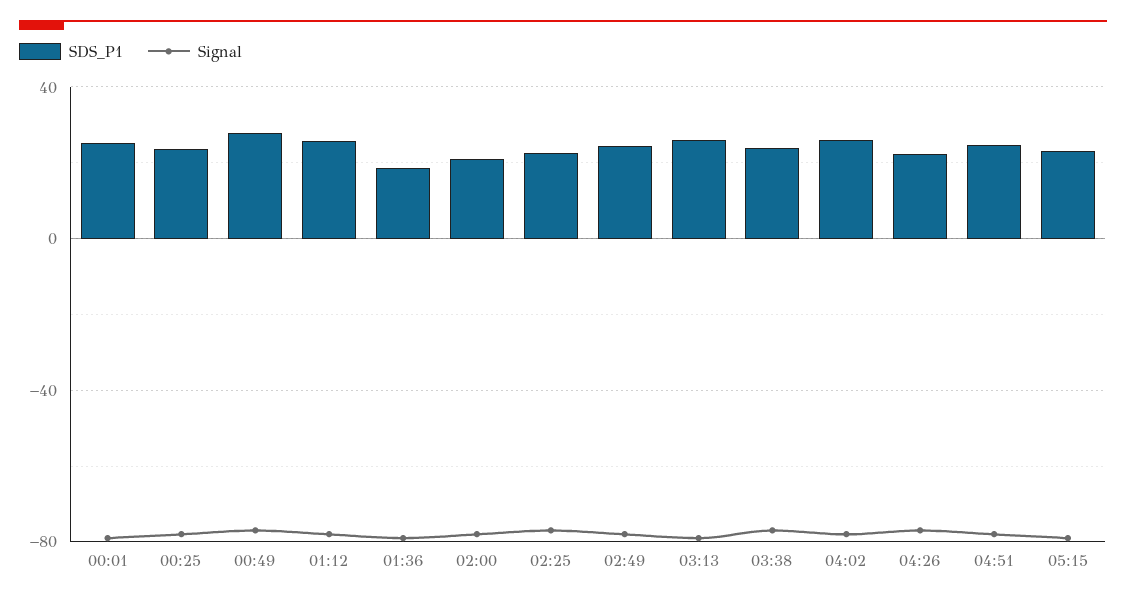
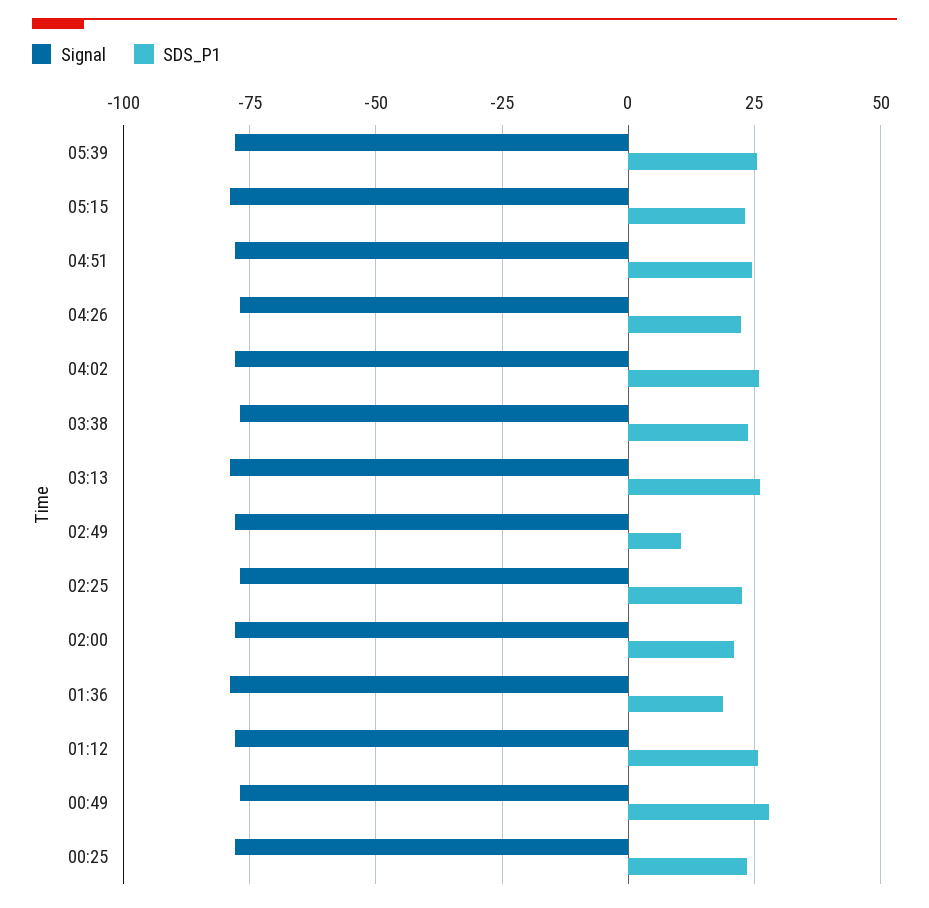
SDS_P1, 00:01: 25 -> none
Signal, 00:01: -80 -> none
SDS_P1, 02:49: 25 -> 10
Signal, 05:39: none -> -77.5
SDS_P1, 05:39: none -> 25

